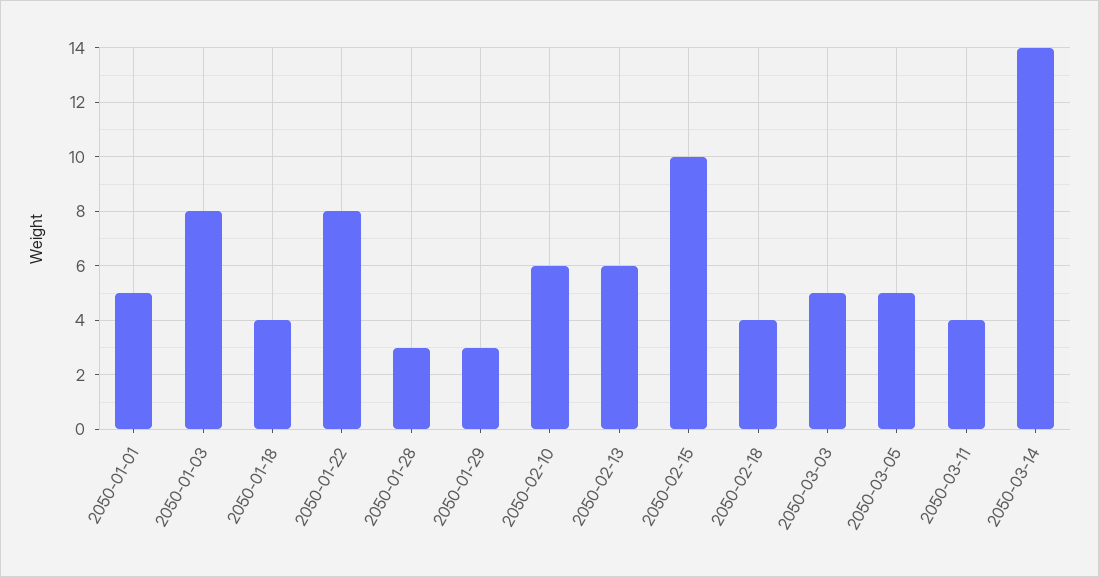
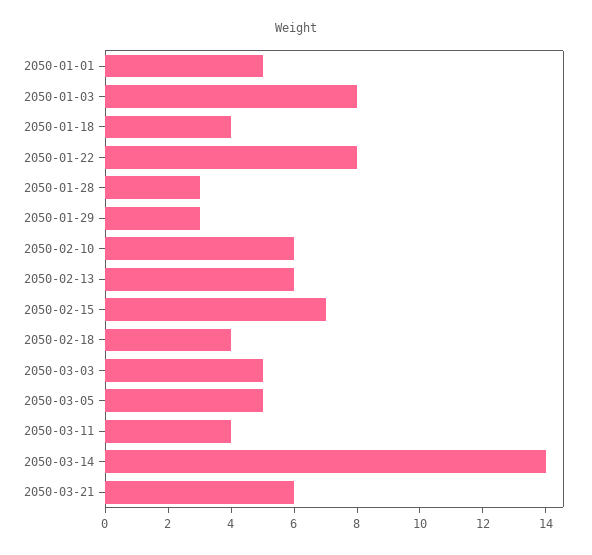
2050-02-15: 10 -> 7
2050-03-21: none -> 6

